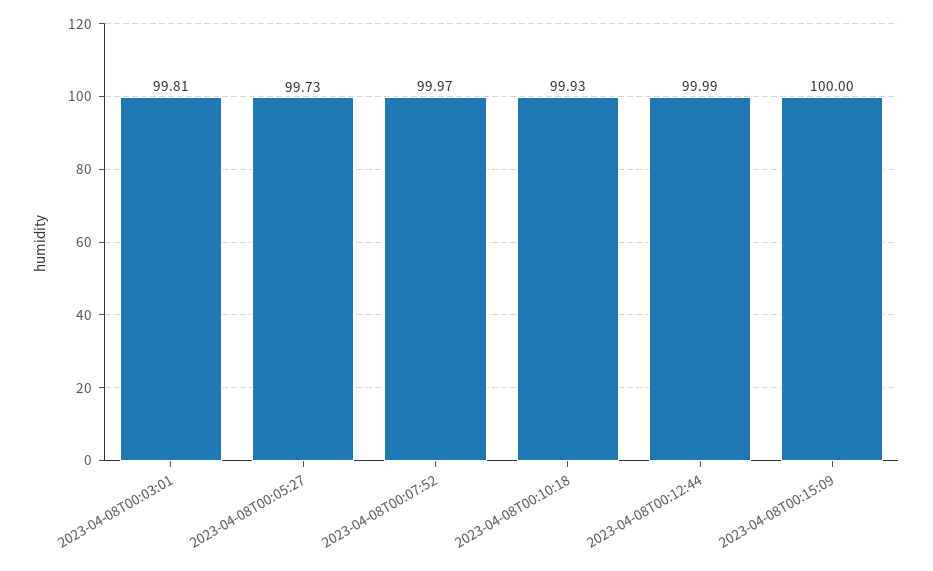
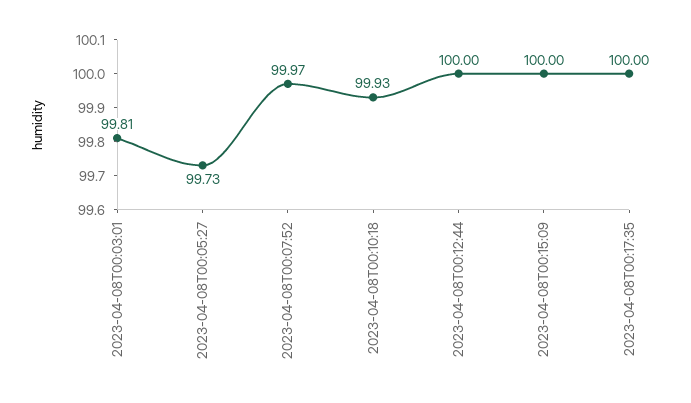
2023-04-08T00:12:44: 99.99 -> 100
2023-04-08T00:17:35: none -> 100

